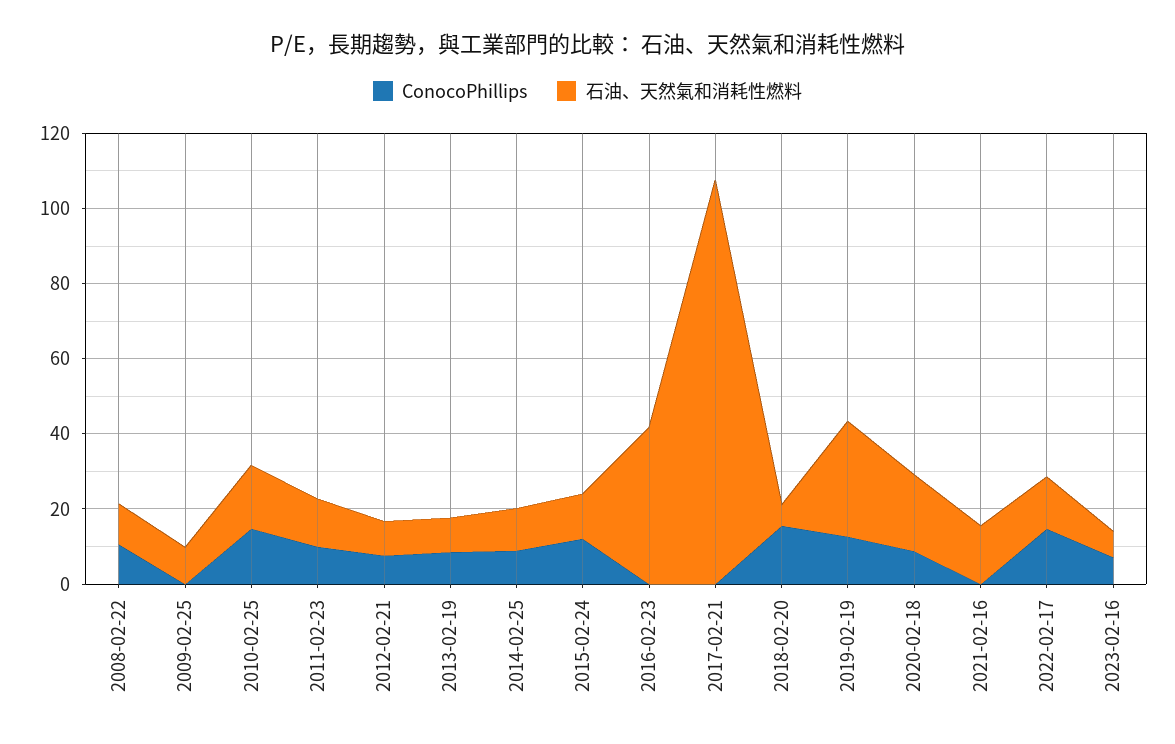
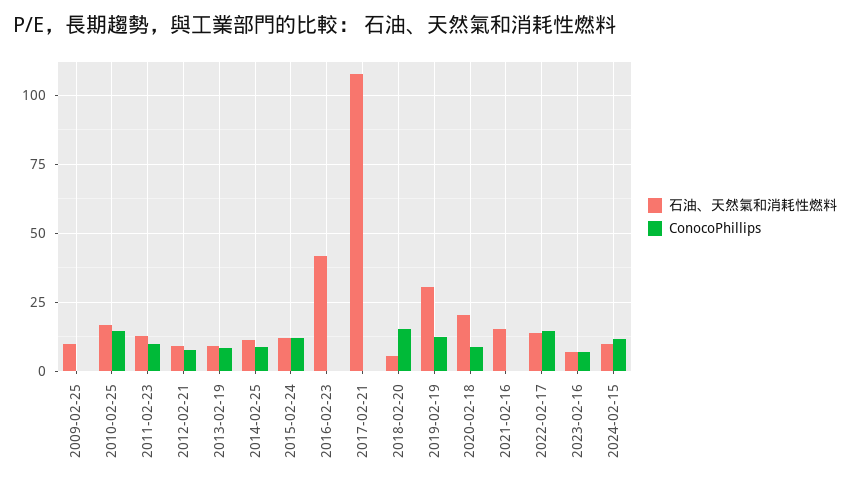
ConocoPhillips, 2008-02-22: 10 -> none
石油、天然氣和消耗性燃料, 2008-02-22: 10 -> none
石油、天然氣和消耗性燃料, 2024-02-15: none -> 10
ConocoPhillips, 2024-02-15: none -> 12.5

